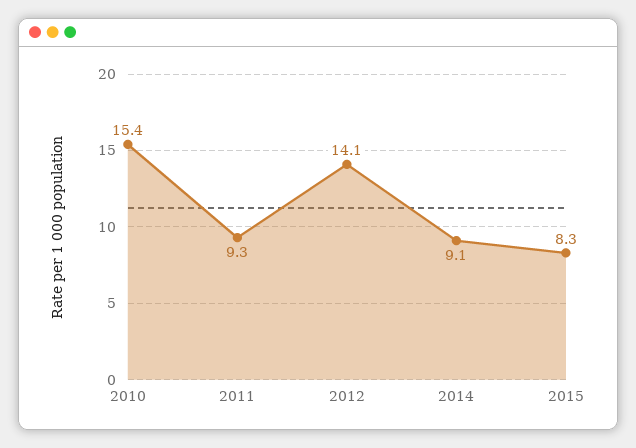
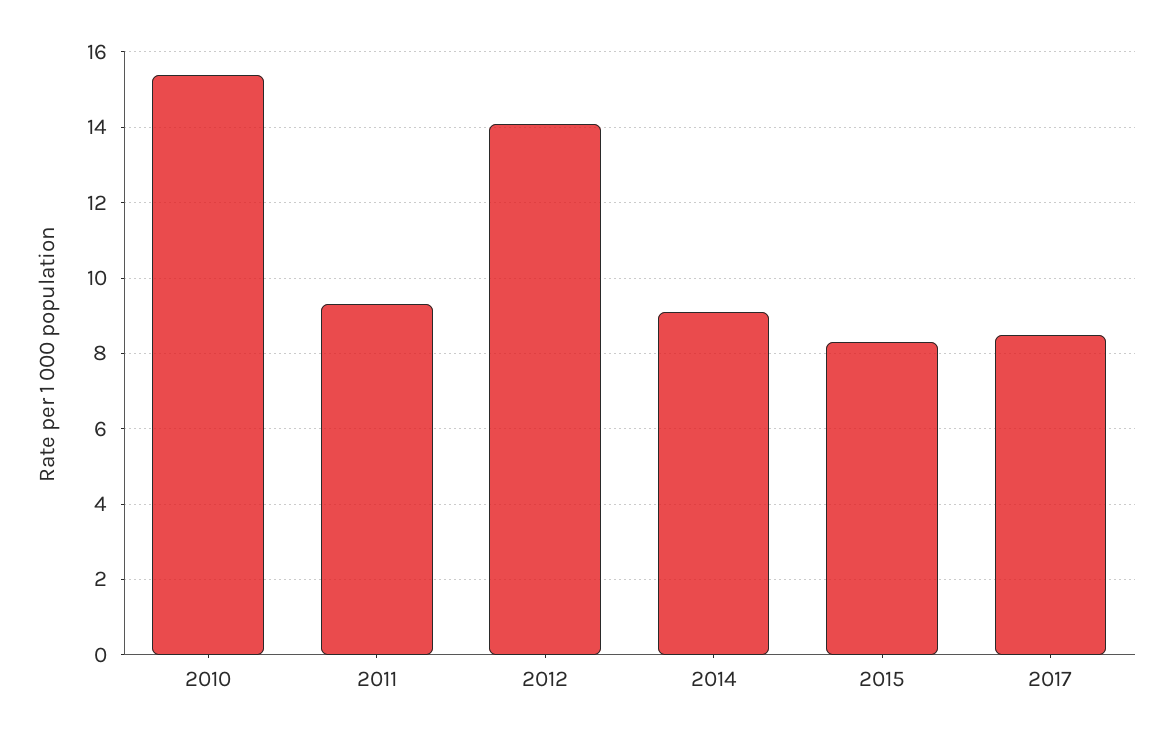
2017: none -> 8.5

